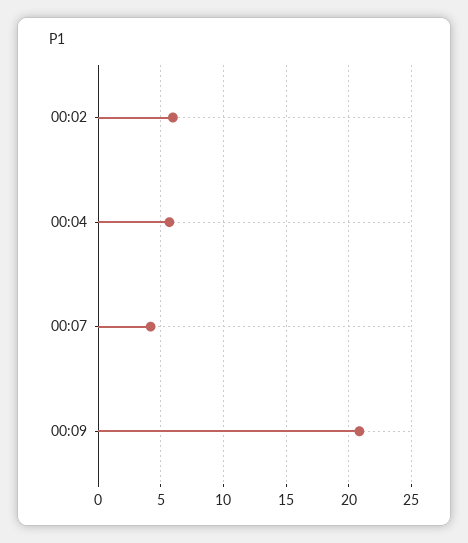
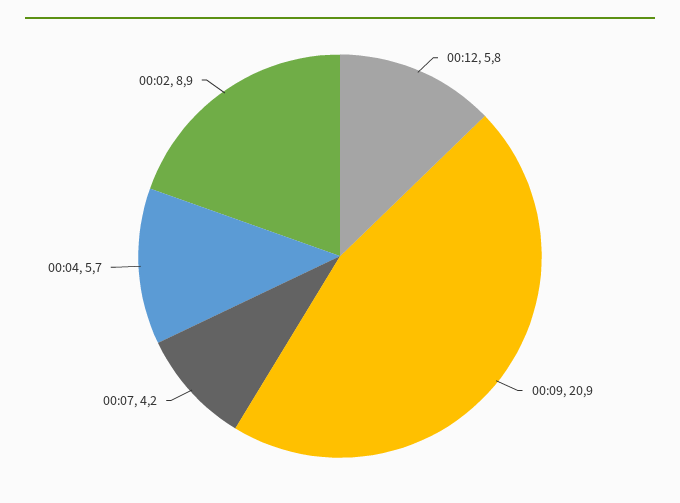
00:02: 6 -> 8.9
00:12: none -> 5.8

